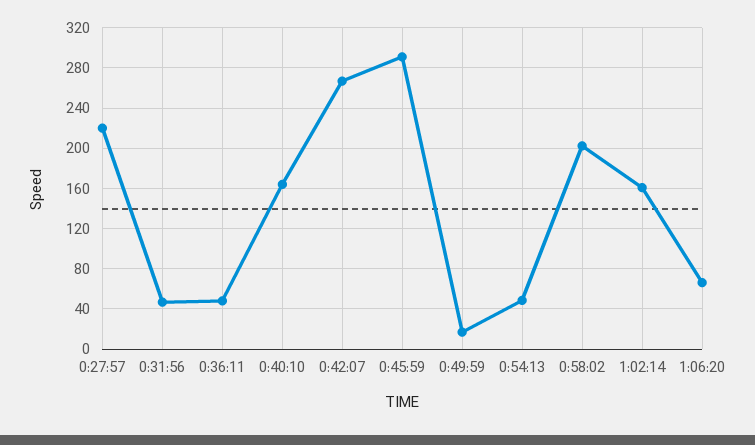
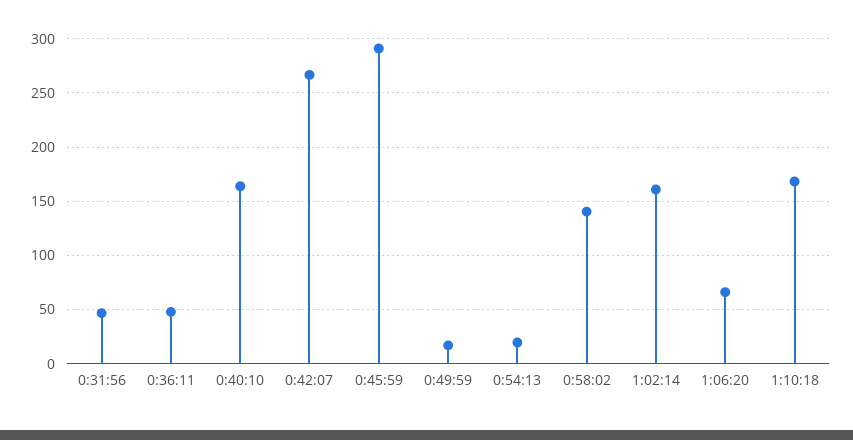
0:27:57: 220 -> none
0:54:13: 50 -> 20
0:58:02: 200 -> 140
1:10:18: none -> 170

